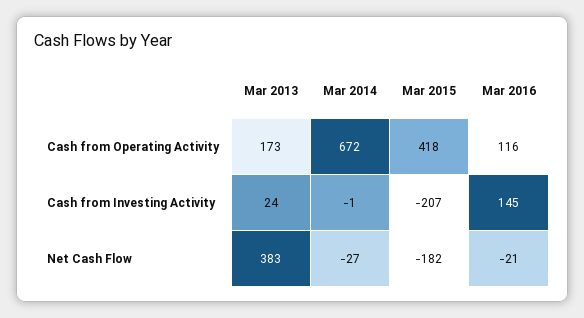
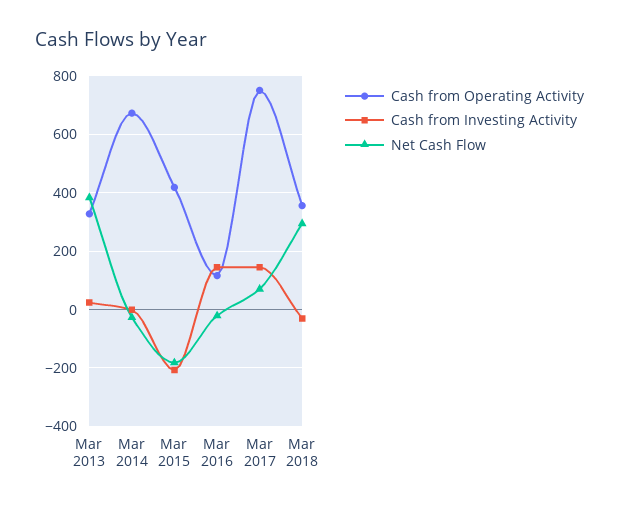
Cash from Operating Activity, Mar 2013: 173 -> 325
Cash from Operating Activity, Mar 2017: none -> 750
Cash from Investing Activity, Mar 2017: none -> 150
Net Cash Flow, Mar 2017: none -> 75
Cash from Operating Activity, Mar 2018: none -> 350
Cash from Investing Activity, Mar 2018: none -> -25
Net Cash Flow, Mar 2018: none -> 300

